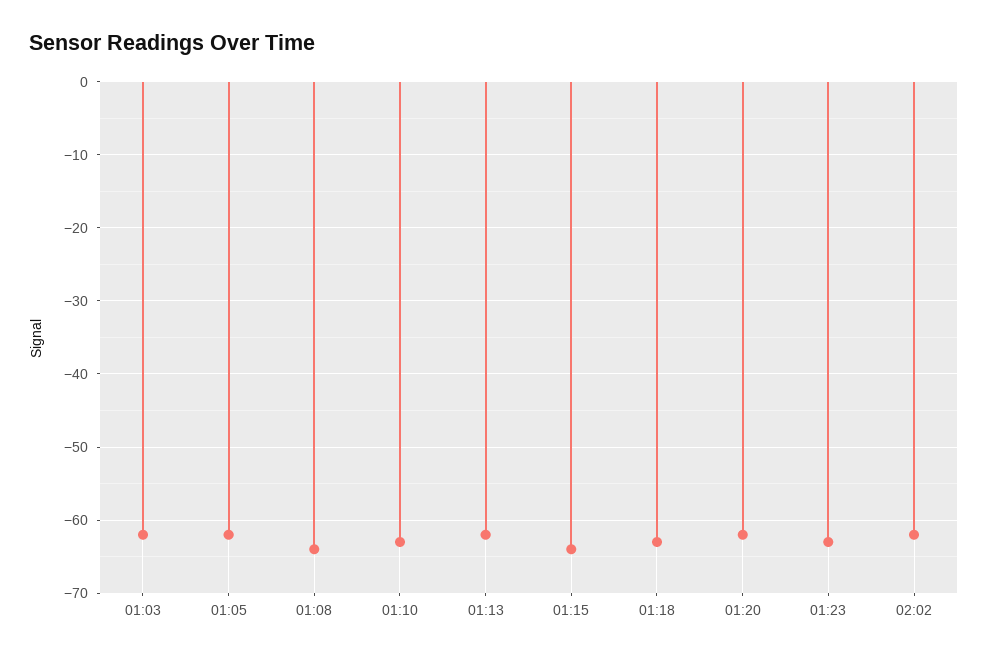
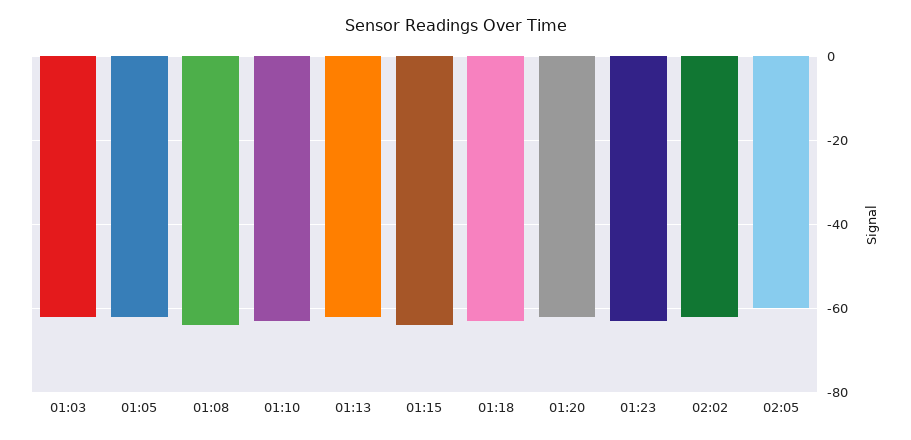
02:05: none -> -60

